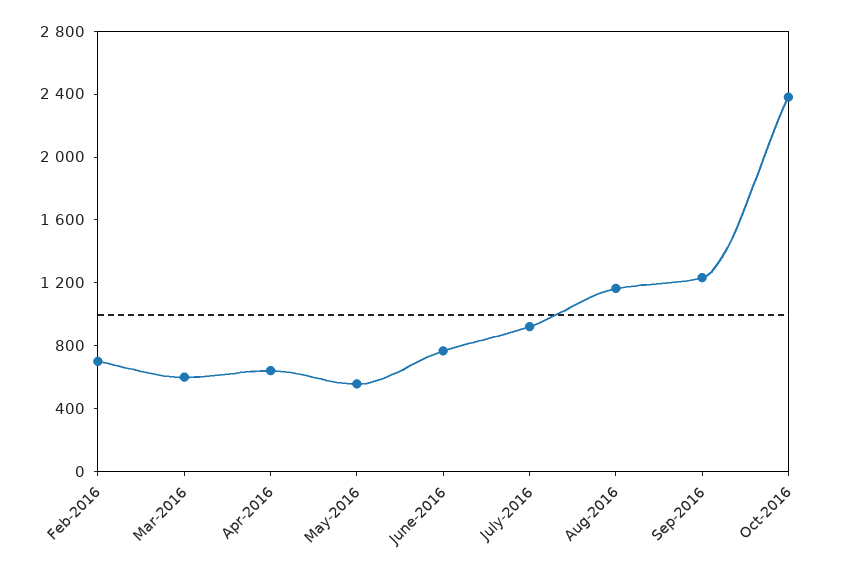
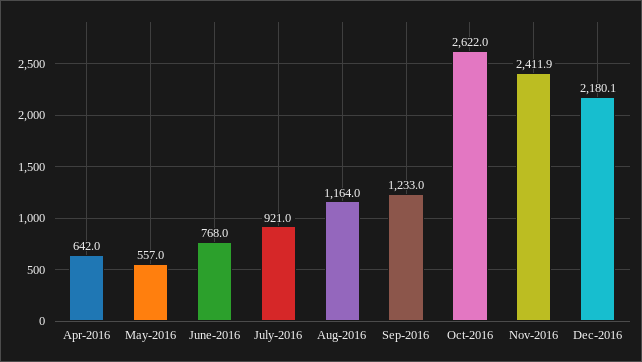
Feb-2016: 700 -> none
Mar-2016: 600 -> none
Oct-2016: 2400 -> 2622
Nov-2016: none -> 2411.9
Dec-2016: none -> 2180.1

